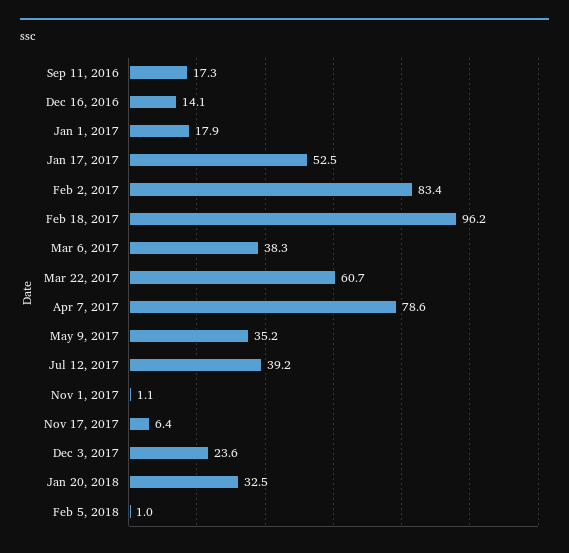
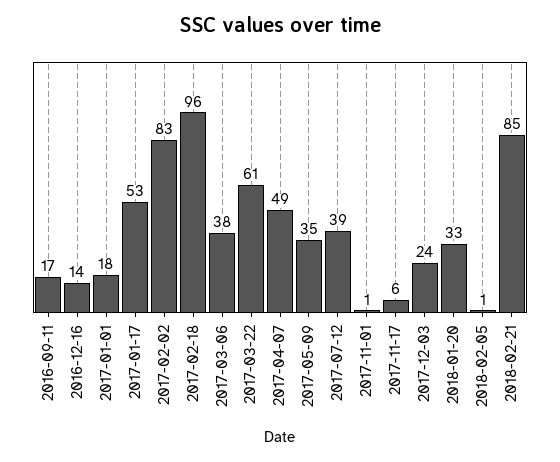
Apr 7, 2017: 78.6 -> 49
2018-02-21: none -> 85

